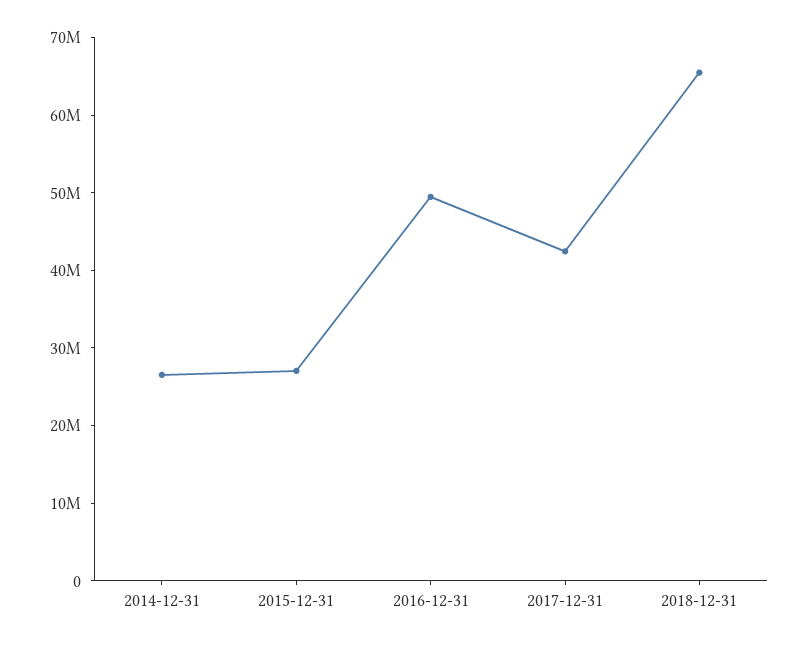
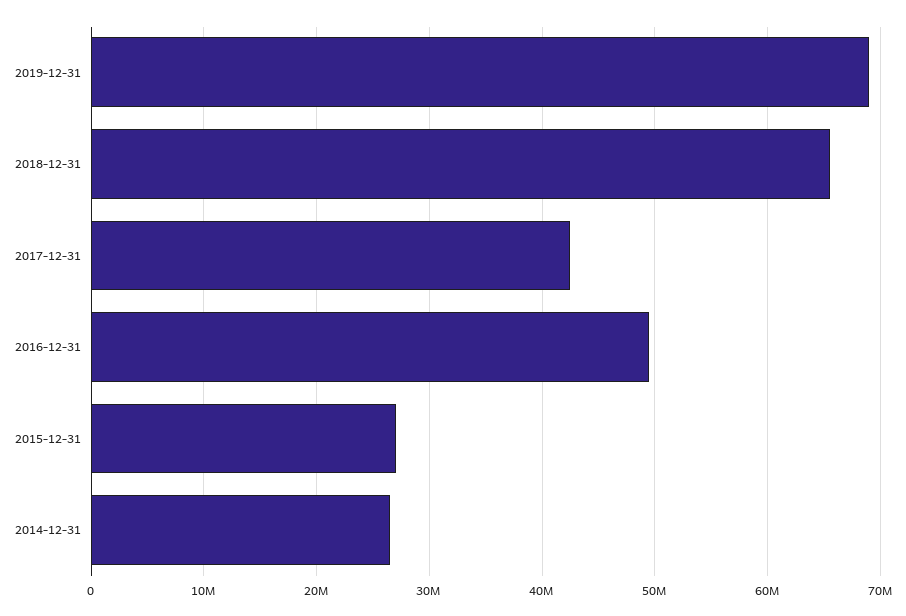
2019-12-31: none -> 69000000

